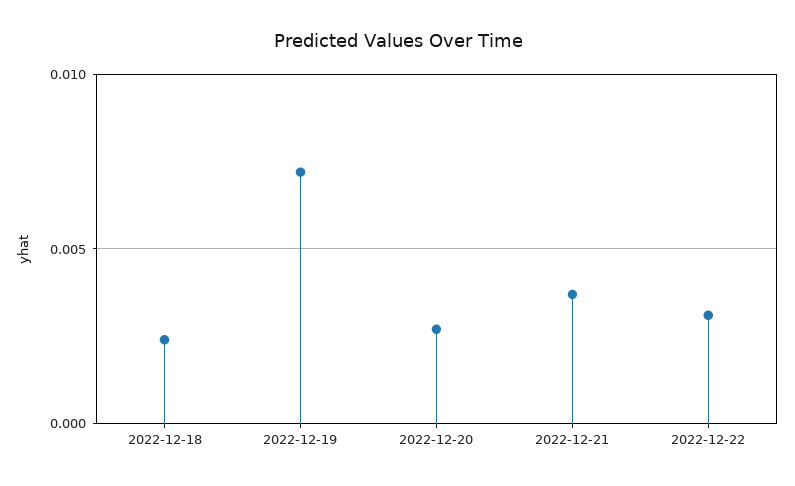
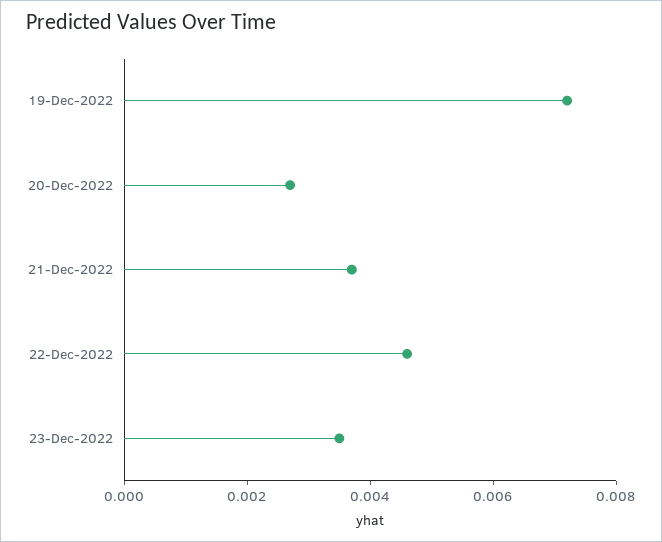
2022-12-18: 0.0025 -> none
2022-12-22: 0.003 -> 0.0045
23-Dec-2022: none -> 0.0035

